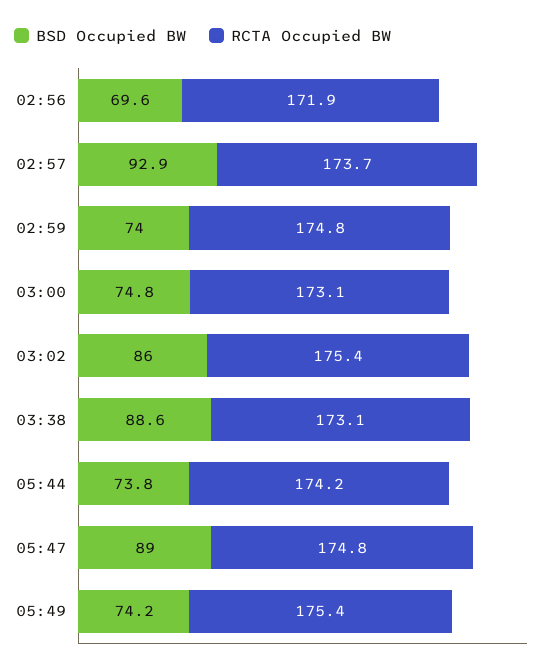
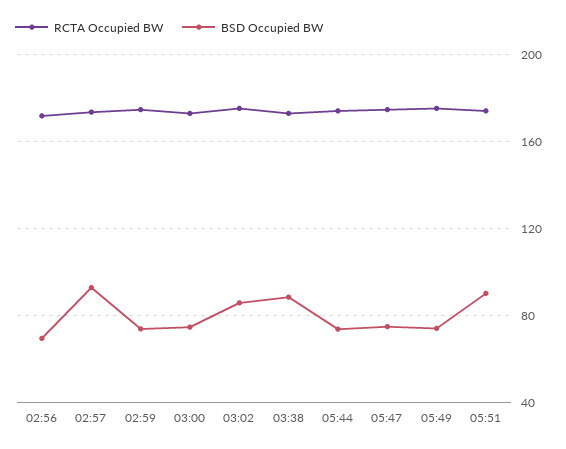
BSD Occupied BW, 05:47: 89 -> 75
RCTA Occupied BW, 05:51: none -> 175
BSD Occupied BW, 05:51: none -> 90

